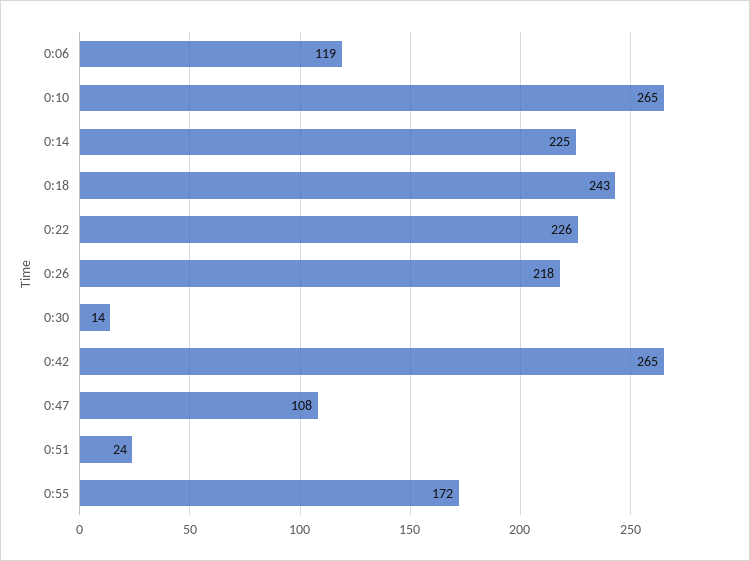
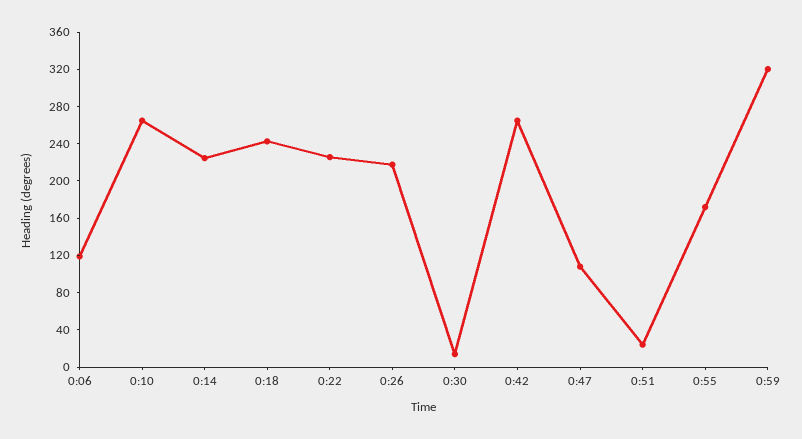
0:59: none -> 320

